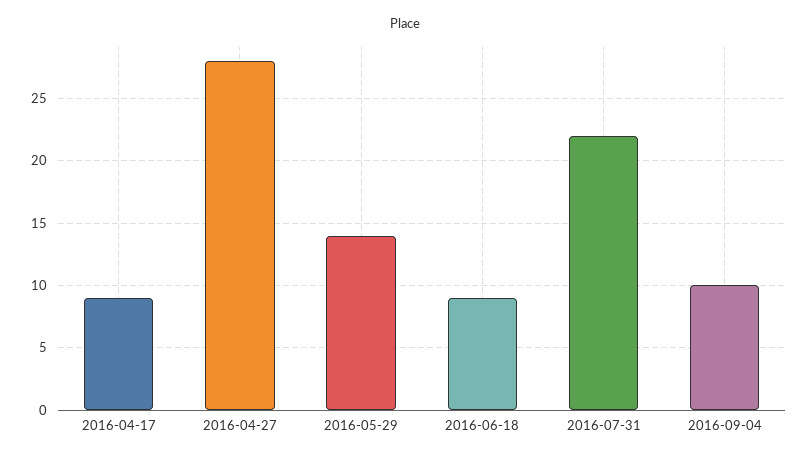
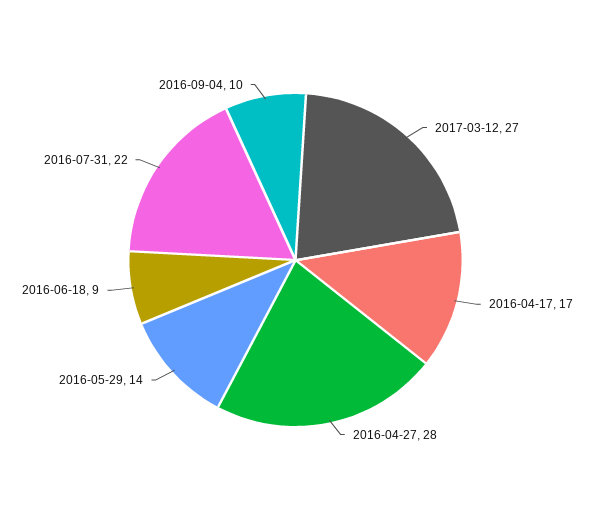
2016-04-17: 9 -> 17
2017-03-12: none -> 27

